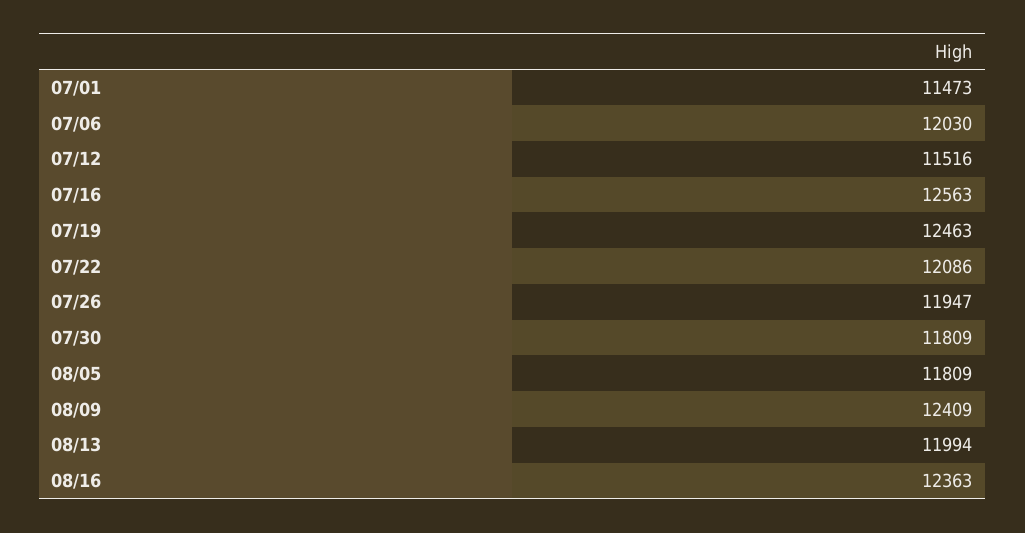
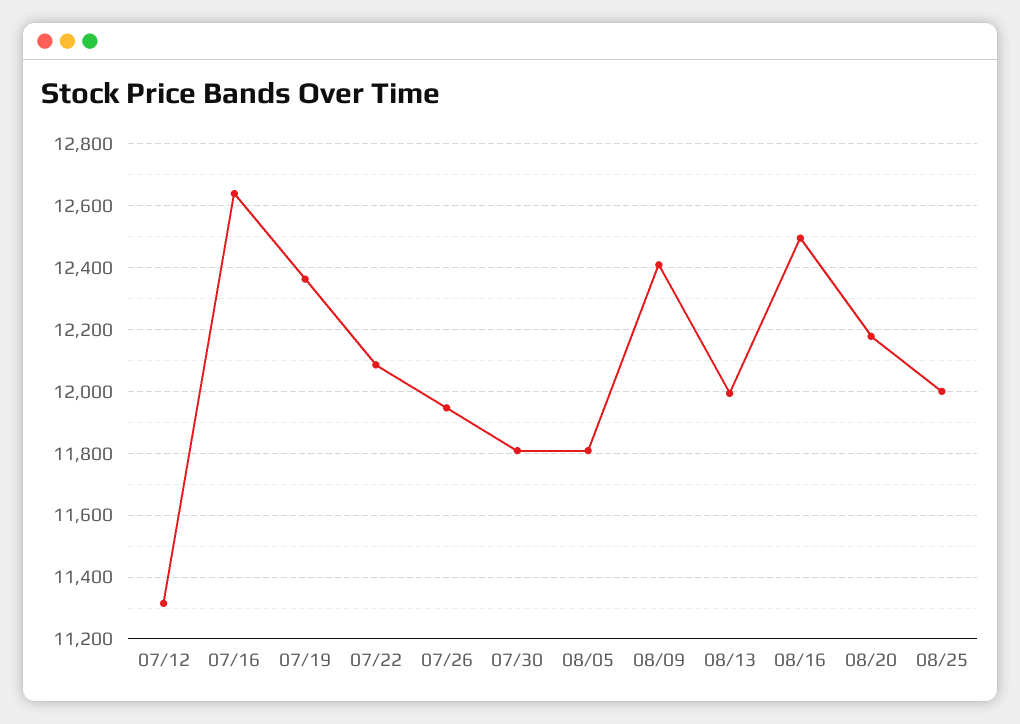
07/01: 11473 -> none
07/06: 12030 -> none
07/12: 11516 -> 11320
07/16: 12563 -> 12640
07/19: 12463 -> 12360
08/16: 12363 -> 12500
08/20: none -> 12180
08/25: none -> 12000

